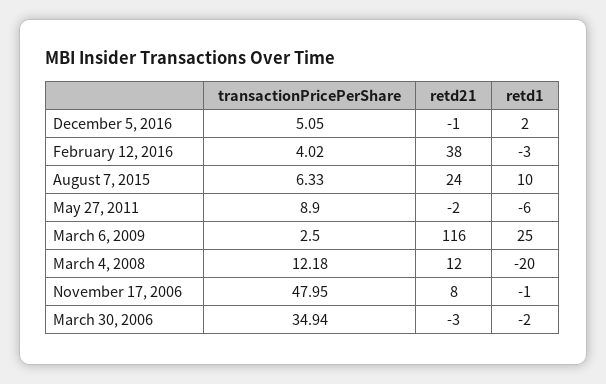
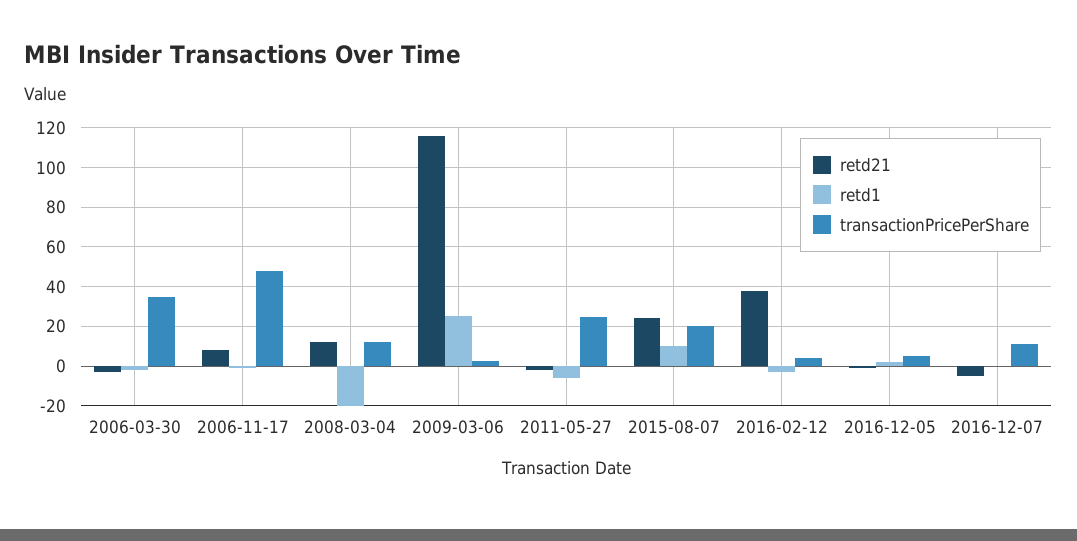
transactionPricePerShare, August 7, 2015: 6.33 -> 20
transactionPricePerShare, May 27, 2011: 8.9 -> 25
retd21, 2016-12-07: none -> -5
retd1, 2016-12-07: none -> 0
transactionPricePerShare, 2016-12-07: none -> 10

